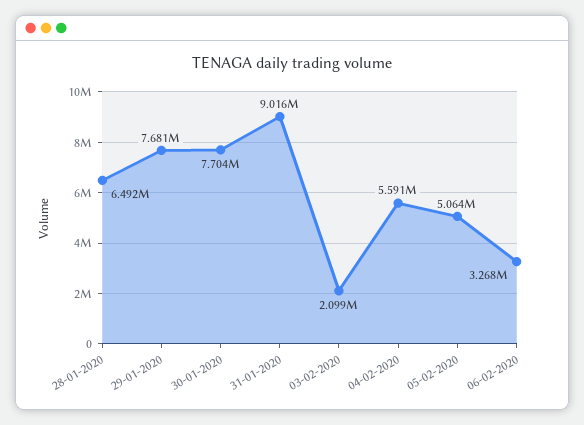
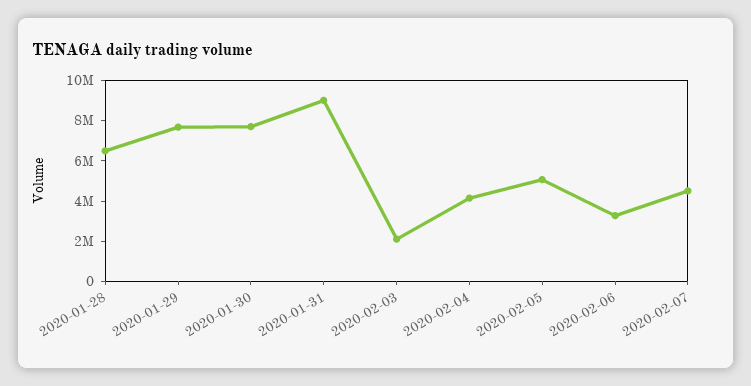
04-02-2020: 5591000 -> 4000000
2020-02-07: none -> 4500000

